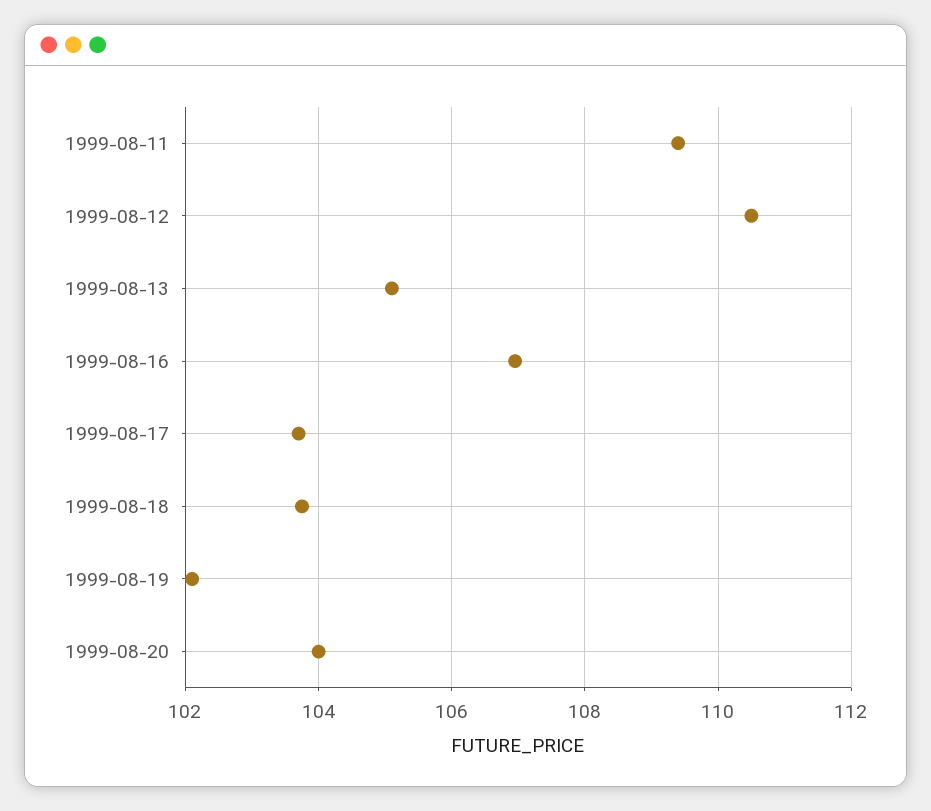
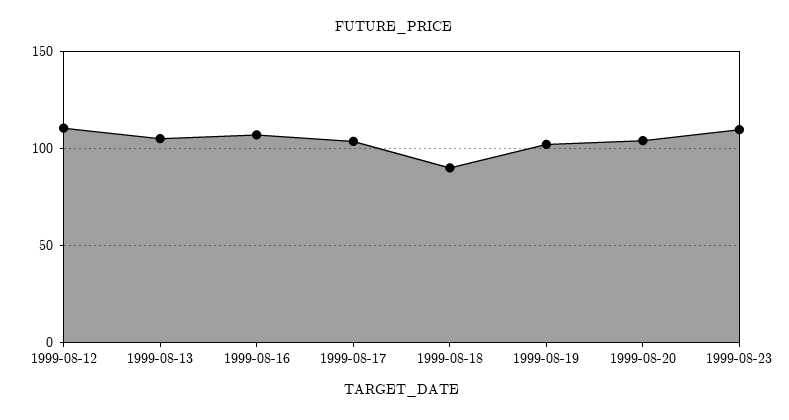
1999-08-11: 109.4 -> none
1999-08-18: 103.8 -> 90
1999-08-23: none -> 110

